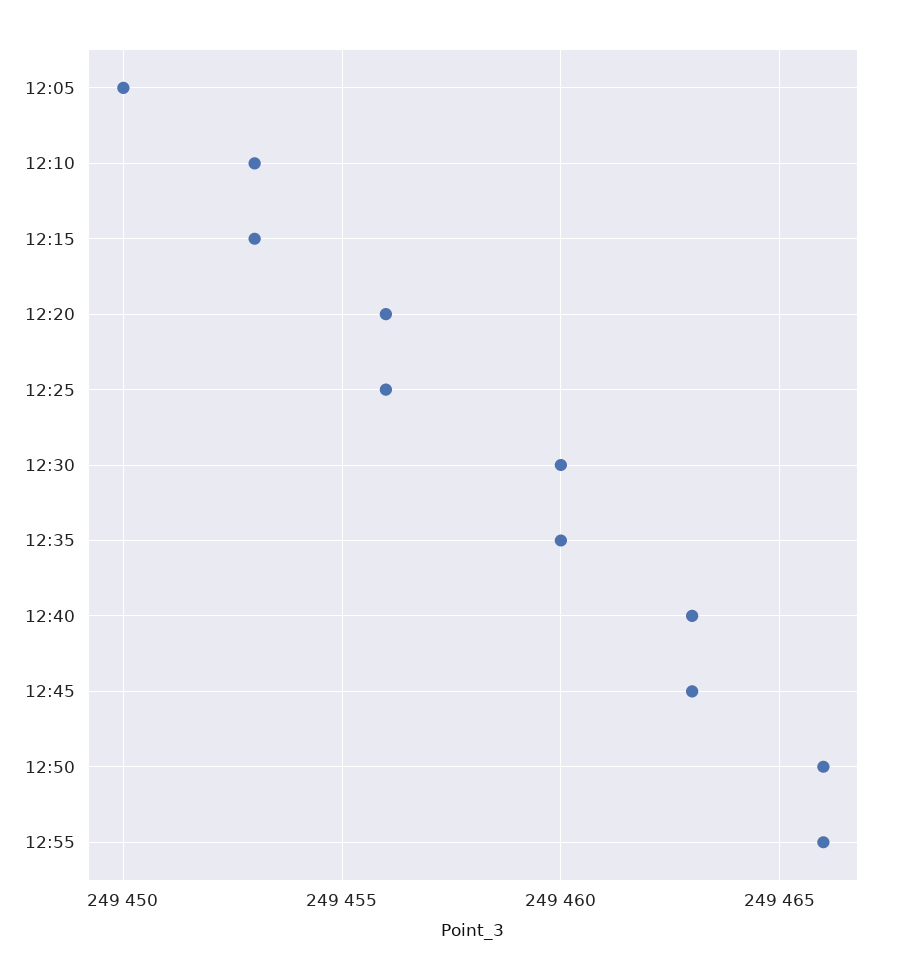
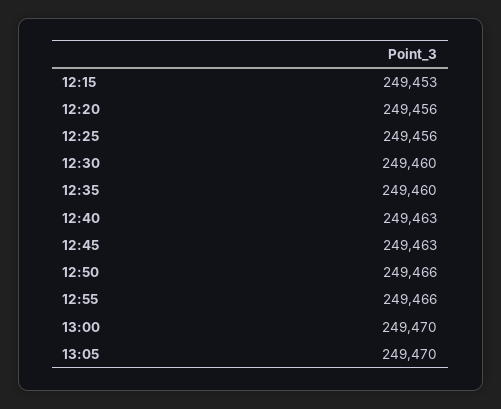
12:05: 249450 -> none
12:10: 249453 -> none
13:00: none -> 249470
13:05: none -> 249470

